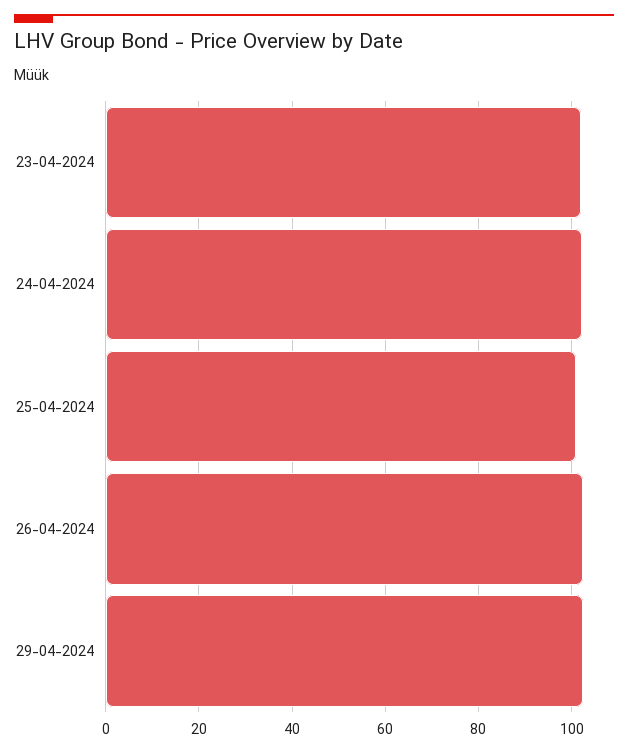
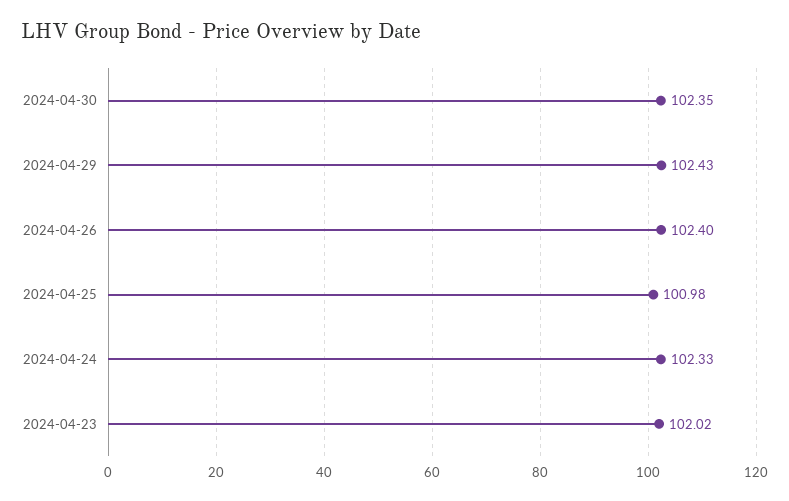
2024-04-30: none -> 102.35

